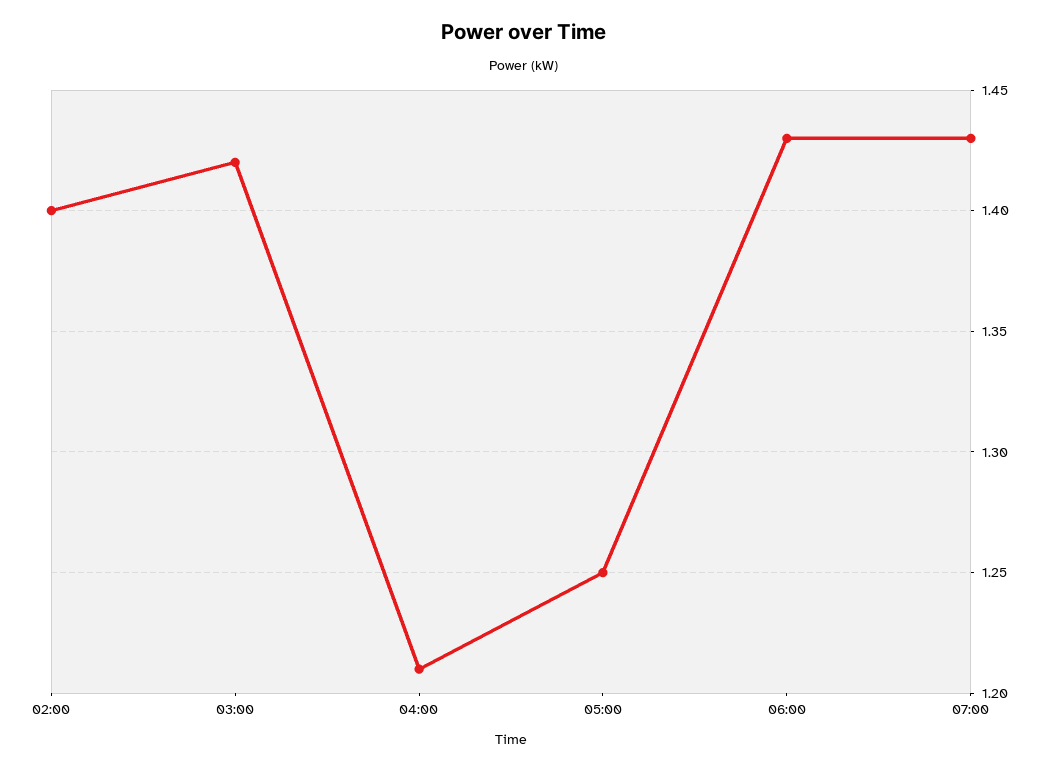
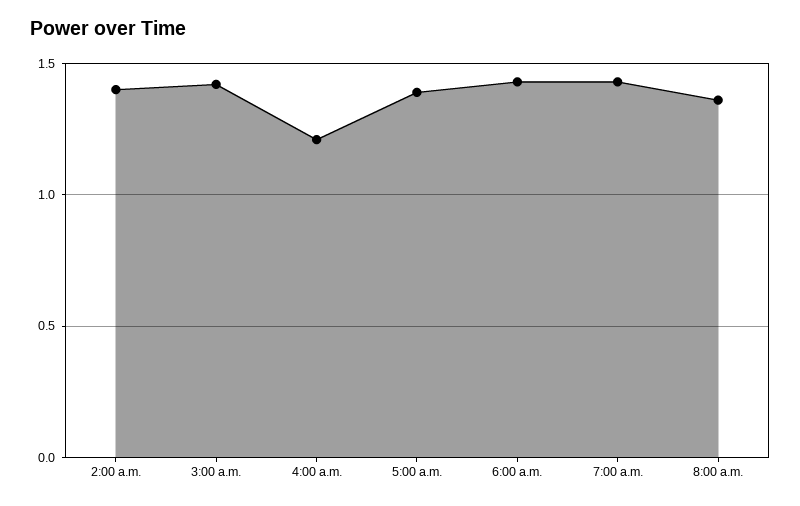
05:00: 1.25 -> 1.4
8:00 a.m.: none -> 1.35

